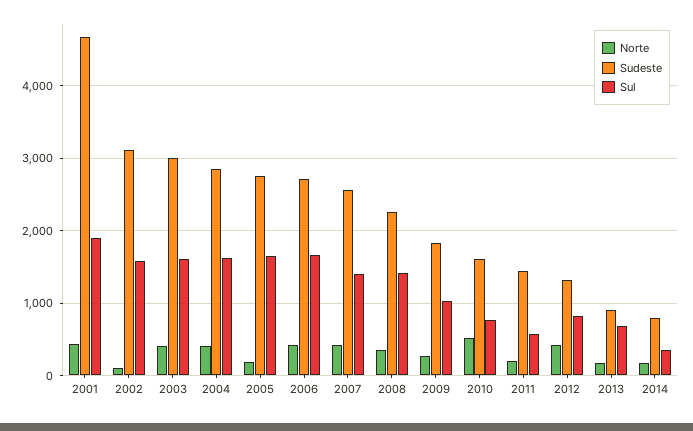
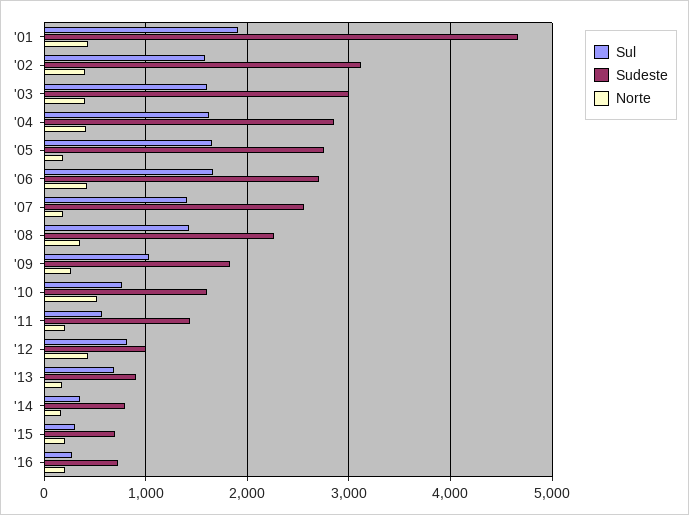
Norte, 2002: 100 -> 400
Norte, 2007: 400 -> 200
Sudeste, 2012: 1300 -> 1000
Sul, '15: none -> 300
Sudeste, '15: none -> 700
Norte, '15: none -> 200
Sul, '16: none -> 300
Sudeste, '16: none -> 700
Norte, '16: none -> 200

